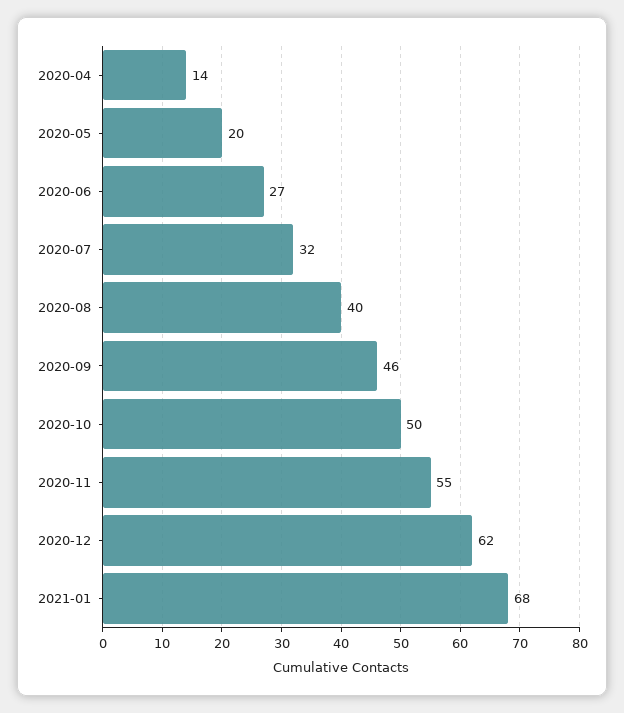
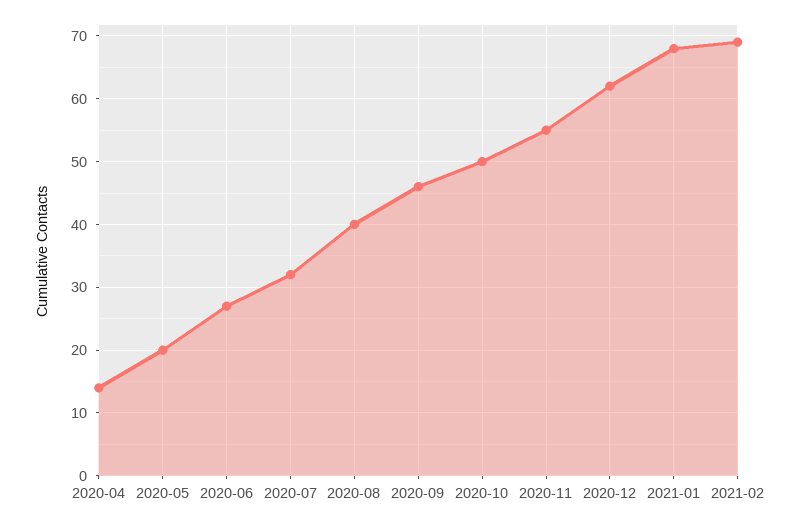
2021-02: none -> 69

